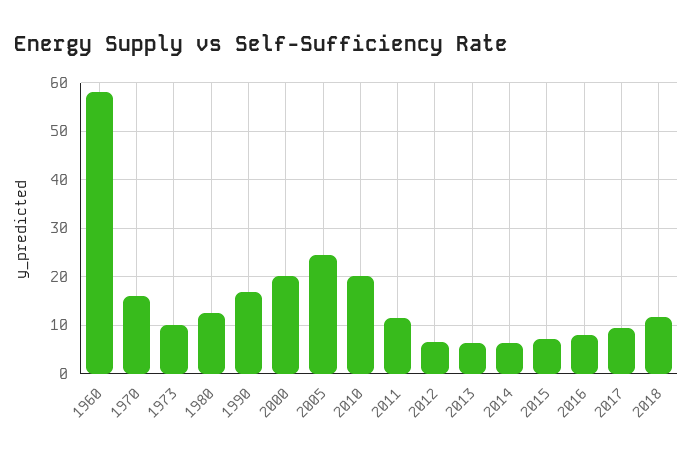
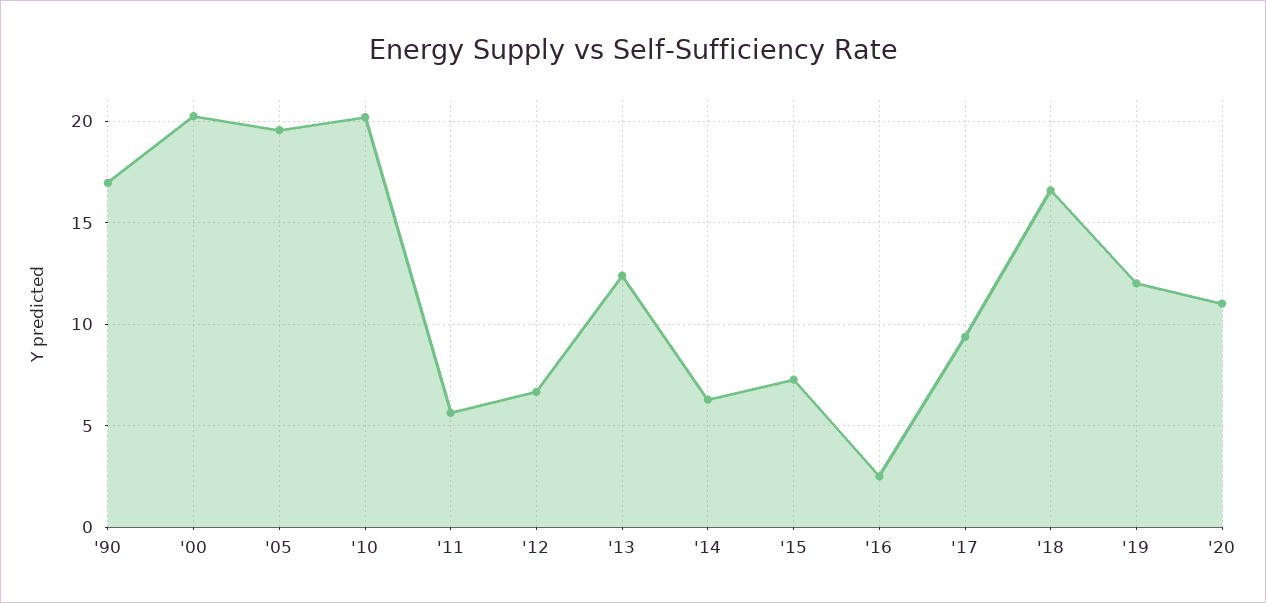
1960: 58 -> none
1970: 16 -> none
1973: 10 -> none
1980: 12 -> none
2005: 24 -> 19.5
2011: 12 -> 5.5
2013: 6 -> 12.5
2016: 8 -> 2.5
2018: 12 -> 16.5
'19: none -> 12
'20: none -> 11

